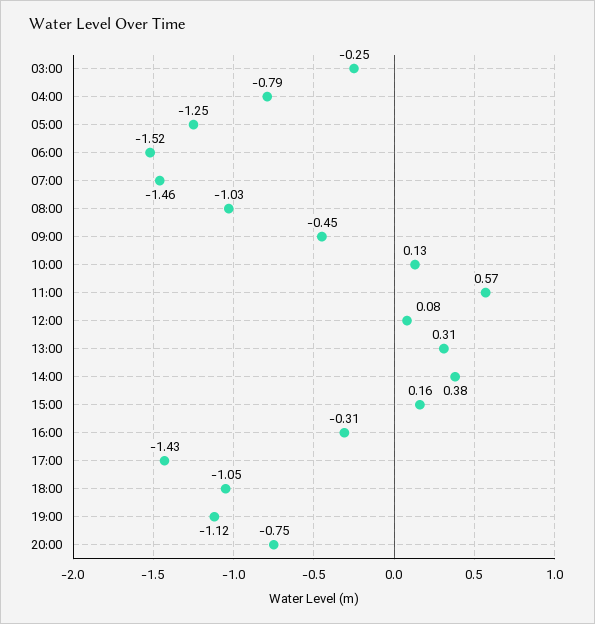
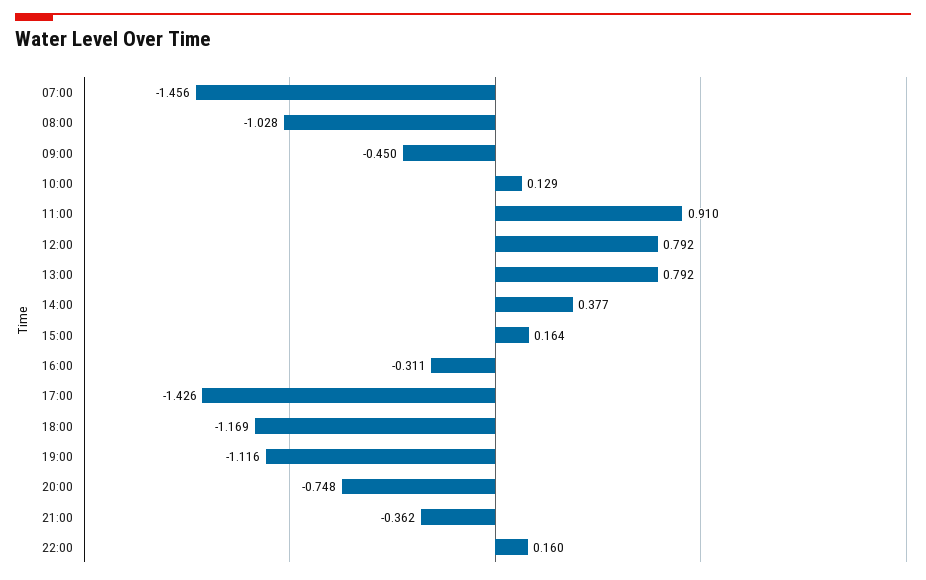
03:00: -0.25 -> none
04:00: -0.79 -> none
05:00: -1.25 -> none
06:00: -1.52 -> none
11:00: 0.57 -> 0.91
12:00: 0.08 -> 0.792
13:00: 0.31 -> 0.792
18:00: -1.05 -> -1.169
21:00: none -> -0.362
22:00: none -> 0.16

